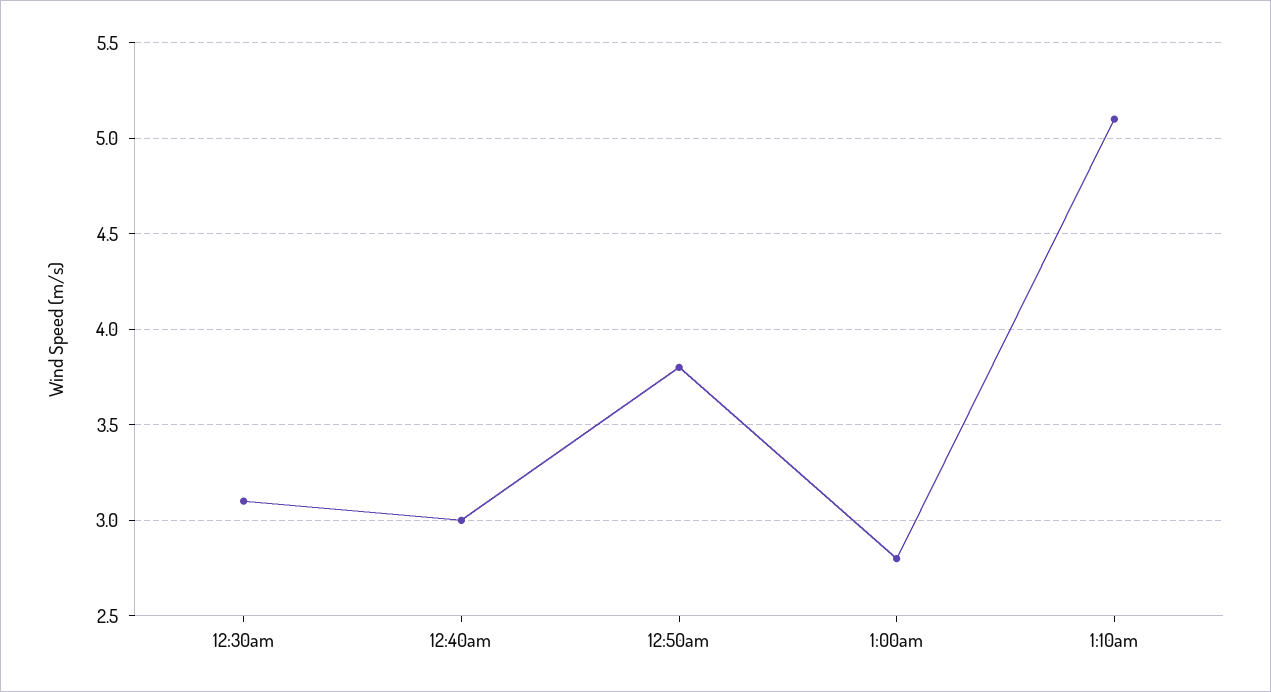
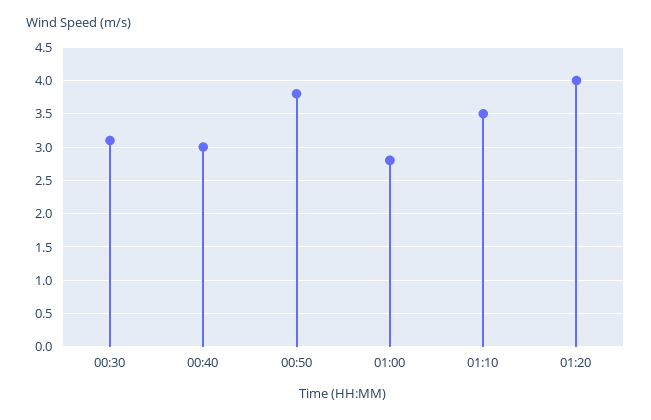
1:10am: 5.1 -> 3.5
01:20: none -> 4

